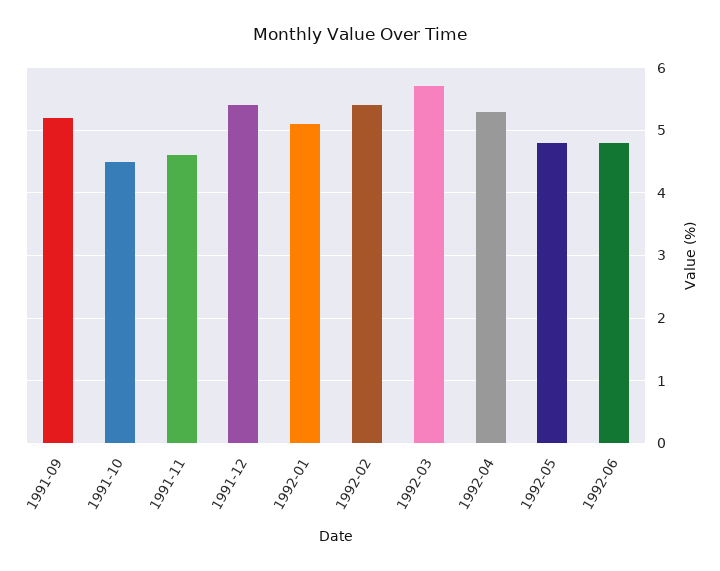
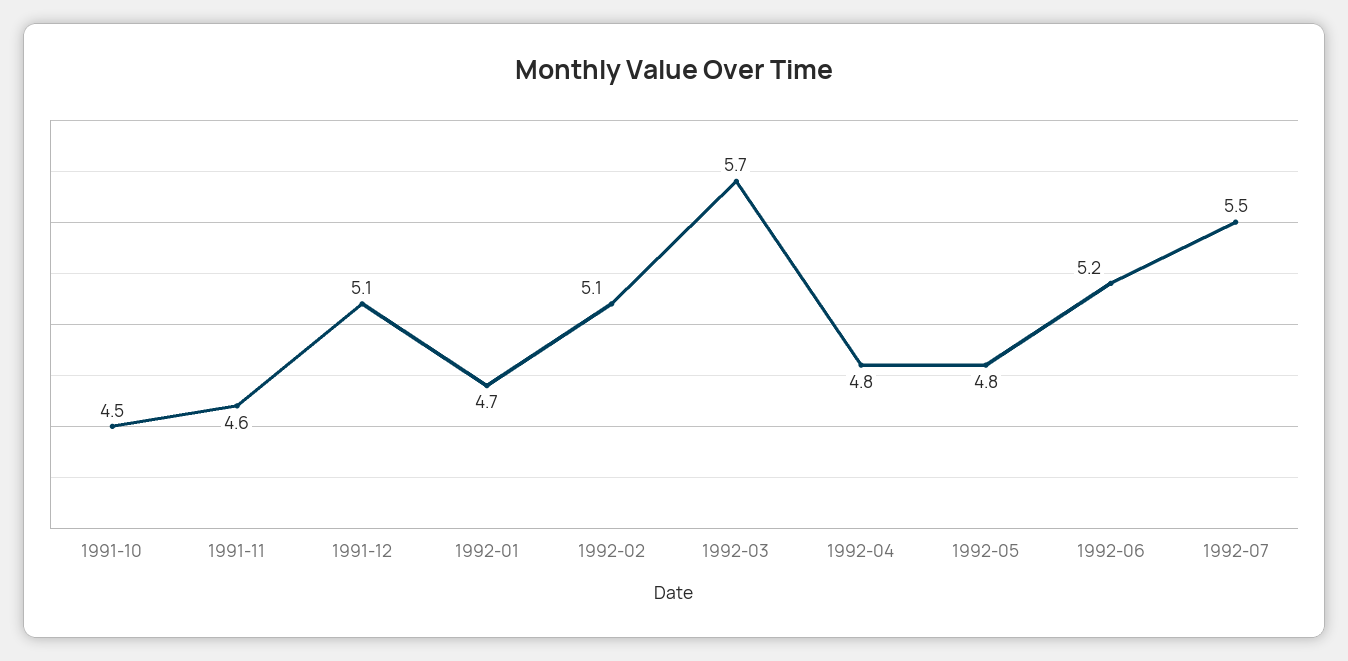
1991-09: 5.2 -> none
1991-12: 5.4 -> 5.1
1992-01: 5.1 -> 4.7
1992-02: 5.4 -> 5.1
1992-04: 5.3 -> 4.8
1992-06: 4.8 -> 5.2
1992-07: none -> 5.5

